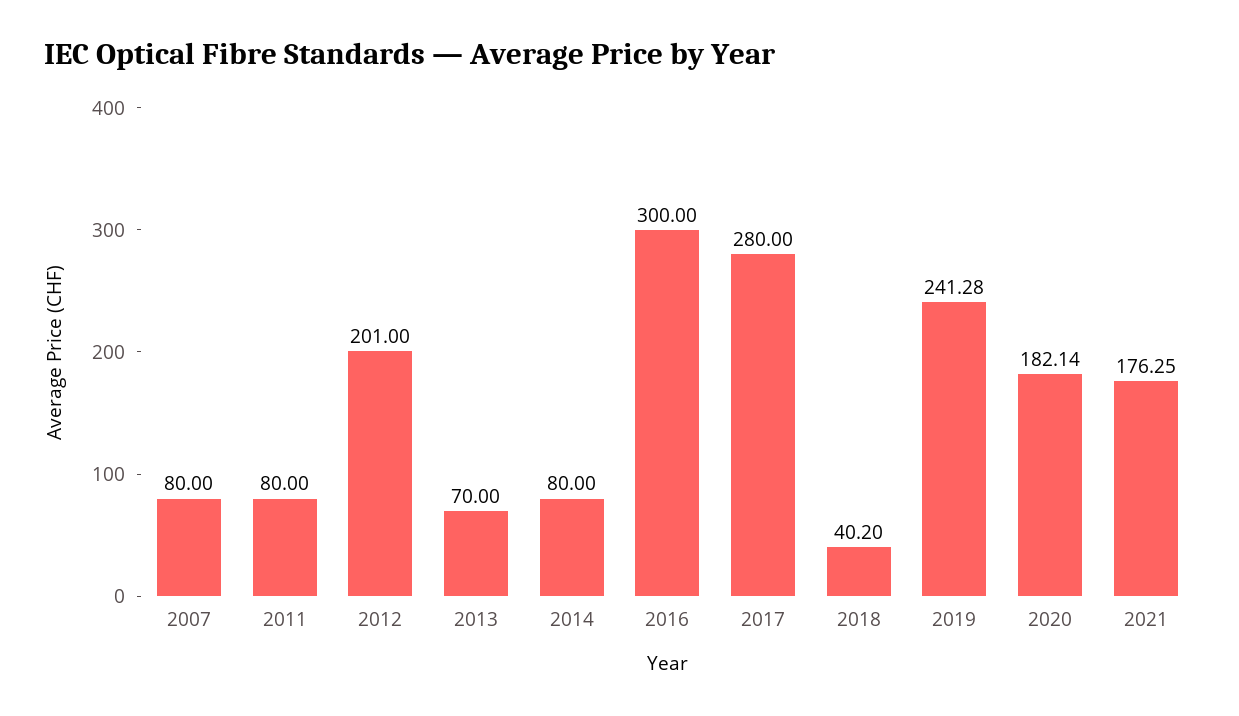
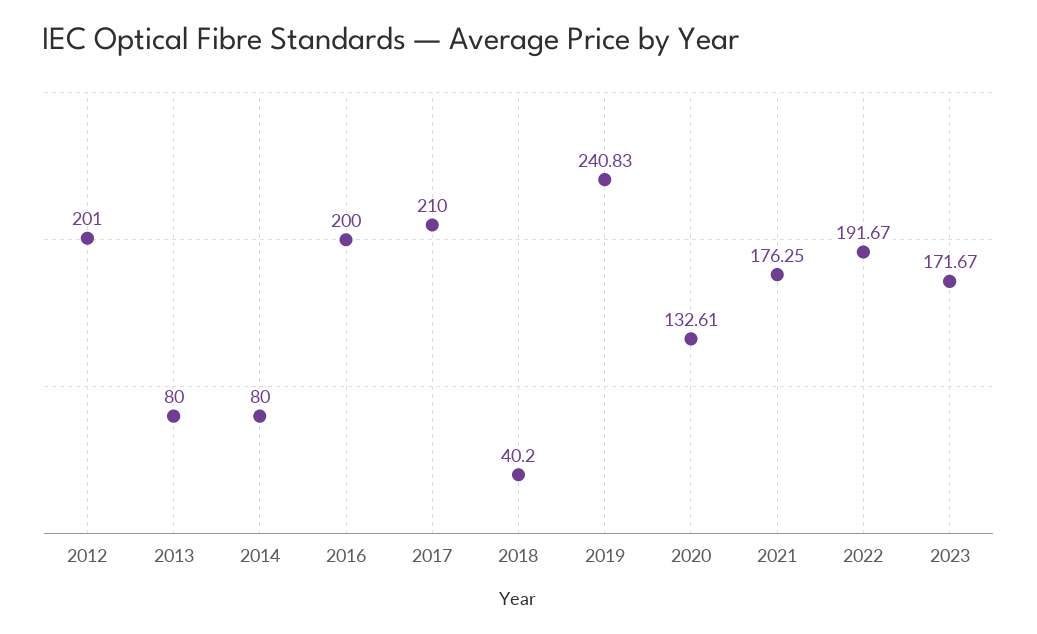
2007: 80 -> none
2011: 80 -> none
2013: 70 -> 80
2016: 300 -> 200
2017: 280 -> 210
2019: 241.28 -> 240.83
2020: 182.14 -> 132.61
2022: none -> 191.67
2023: none -> 171.67

